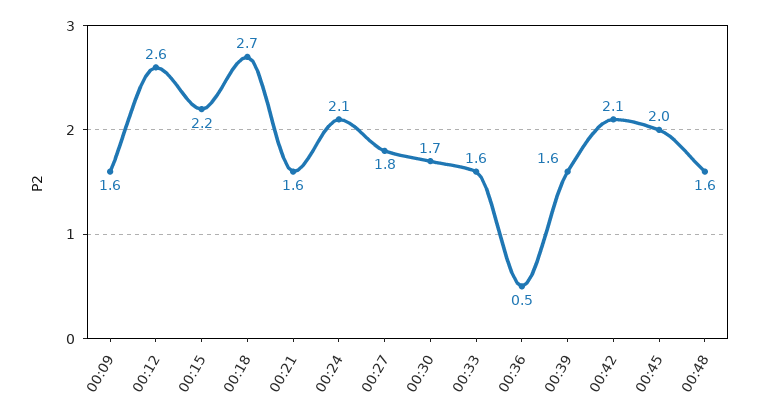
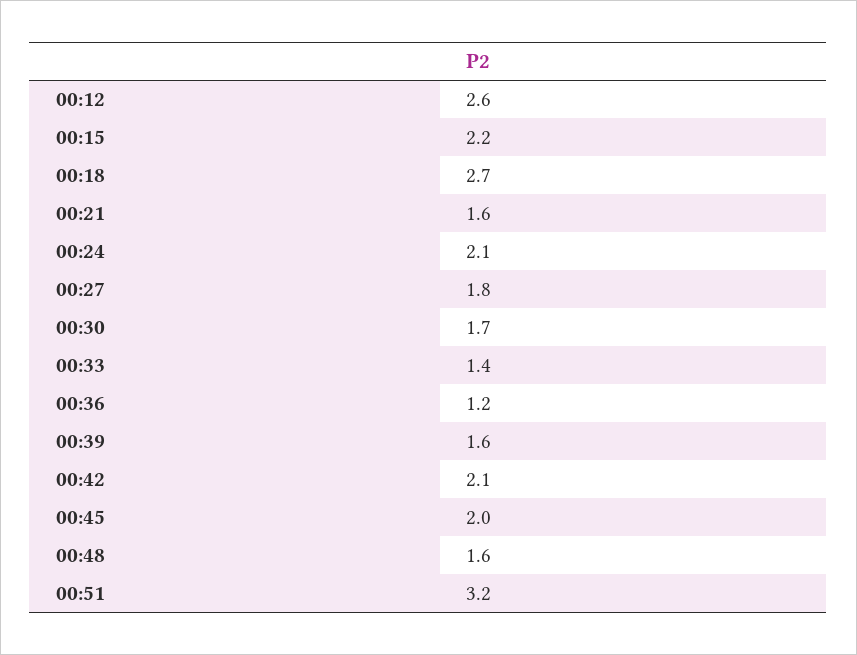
00:09: 1.6 -> none
00:33: 1.6 -> 1.4
00:36: 0.5 -> 1.2
00:51: none -> 3.2

